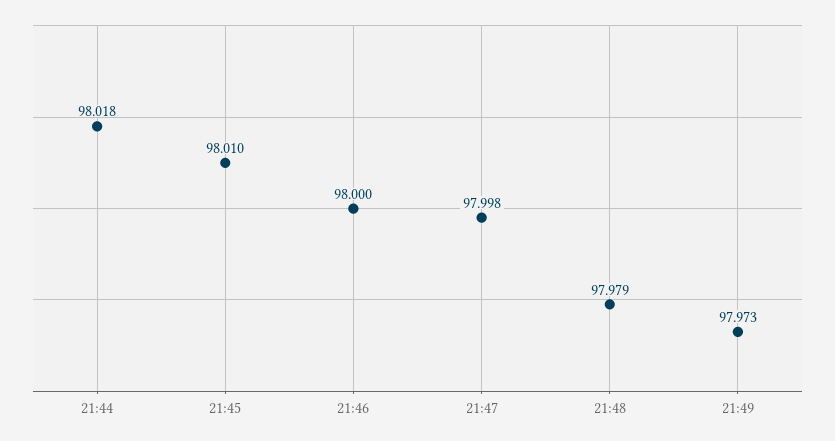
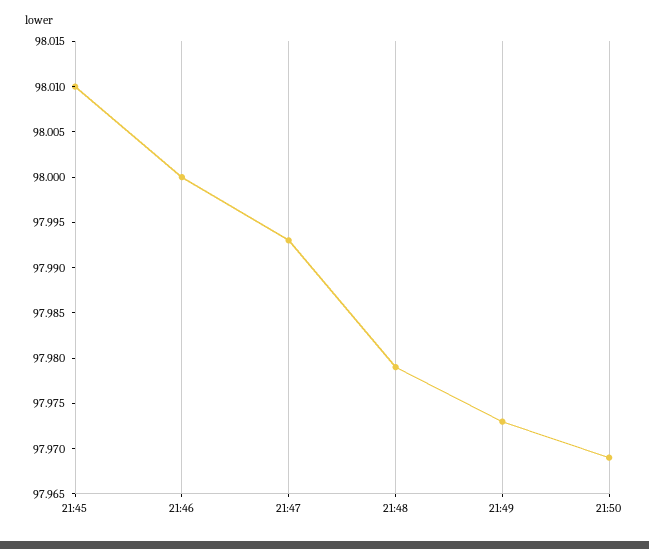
21:44: 98.018 -> none
21:47: 97.998 -> 97.993
21:50: none -> 97.969

